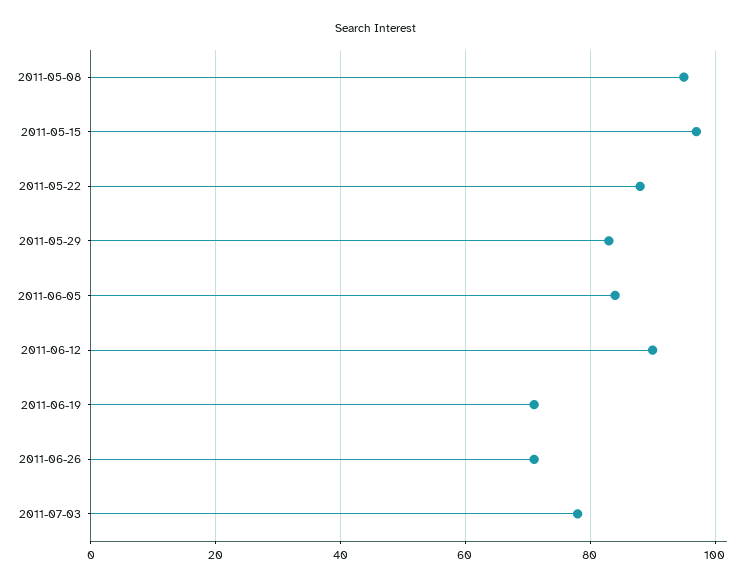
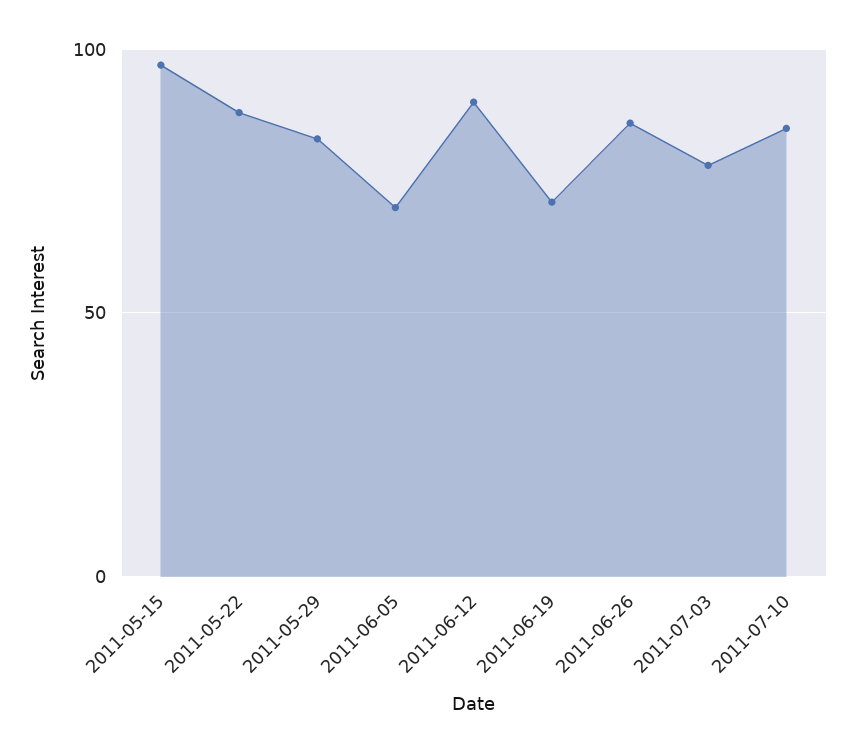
2011-05-08: 95 -> none
2011-06-05: 85 -> 70
2011-06-26: 70 -> 85
2011-07-10: none -> 85

